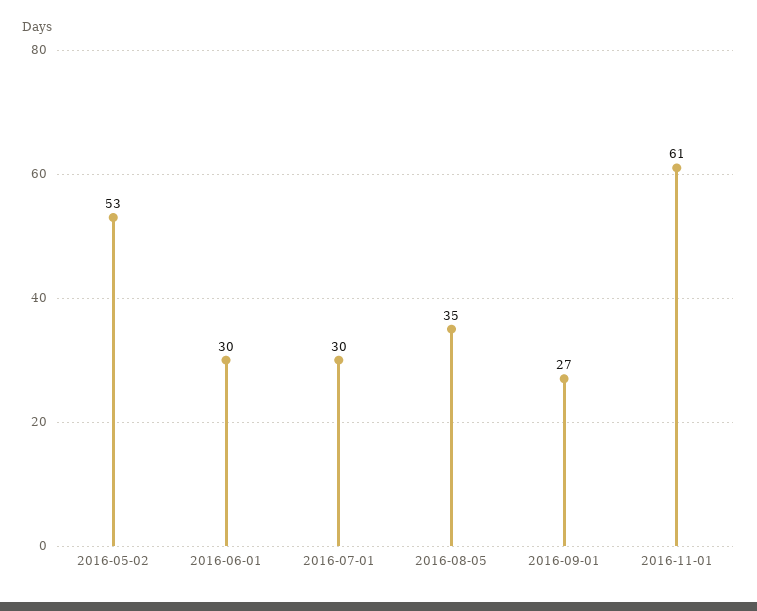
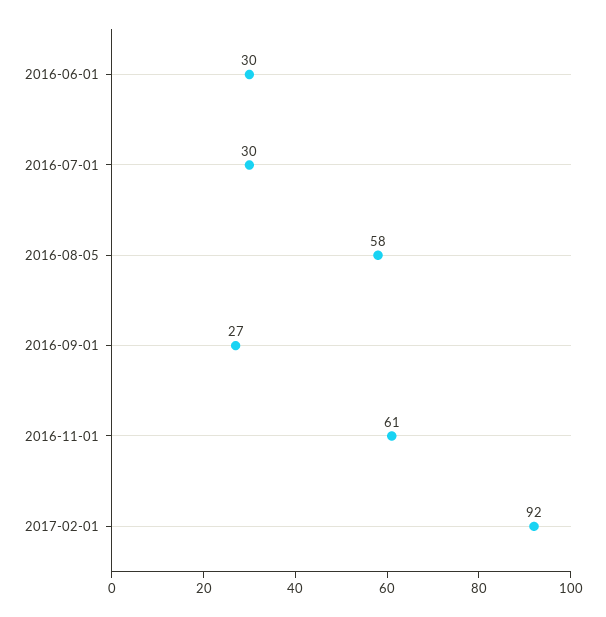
2016-05-02: 53 -> none
2016-08-05: 35 -> 58
2017-02-01: none -> 92

